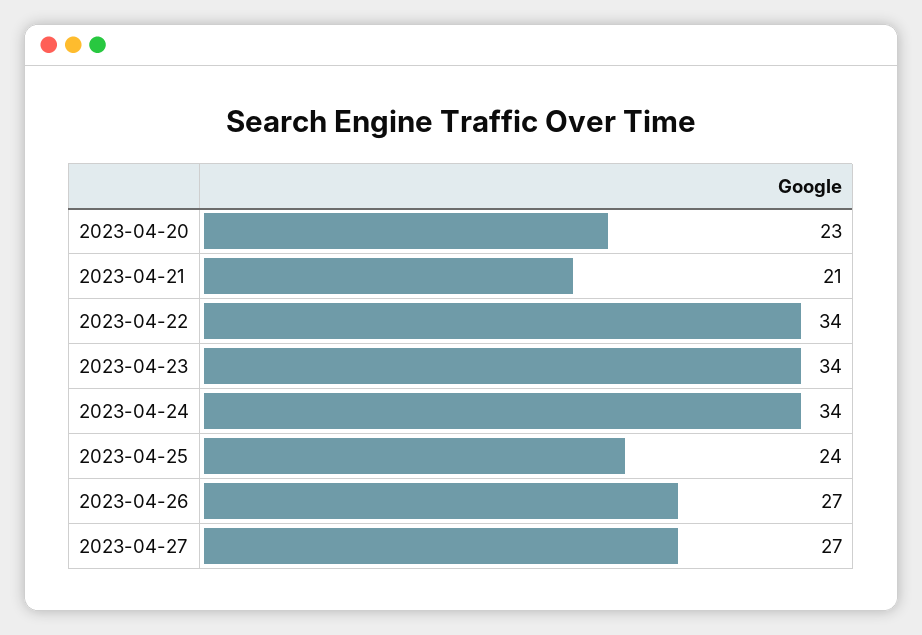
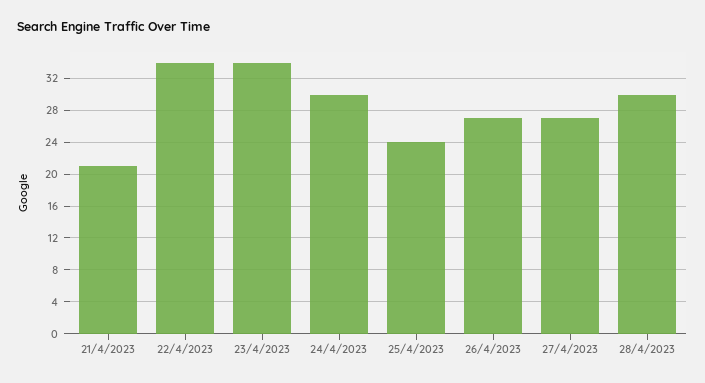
2023-04-20: 23 -> none
2023-04-24: 34 -> 30
28/4/2023: none -> 30

